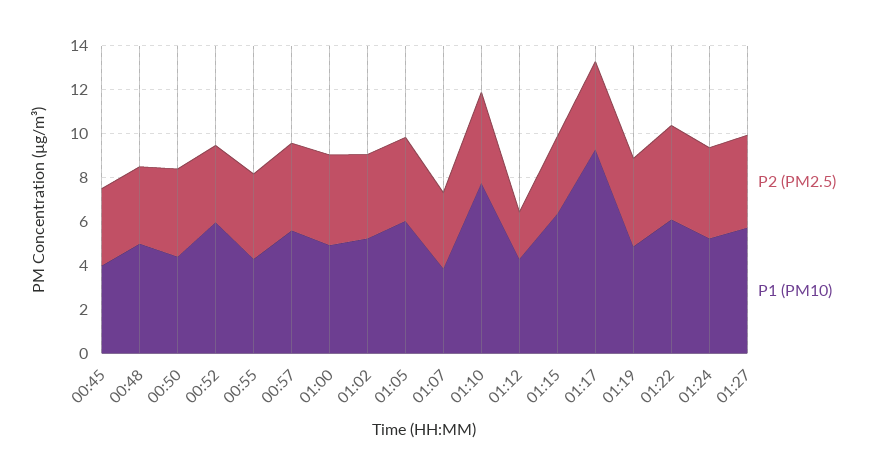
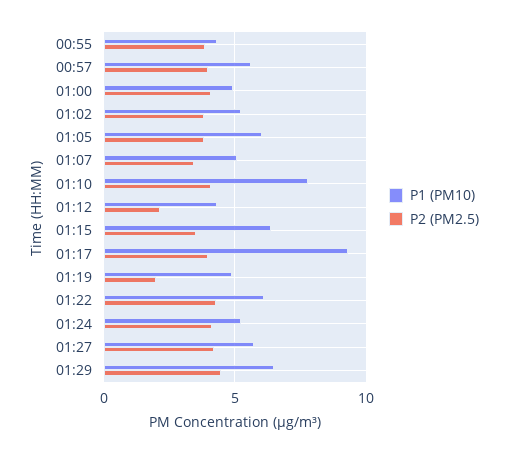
P2 (PM2.5), 00:45: 3.5 -> none
P1 (PM10), 00:45: 4 -> none
P2 (PM2.5), 00:48: 3.5 -> none
P1 (PM10), 00:48: 5 -> none
P2 (PM2.5), 00:50: 4 -> none
P1 (PM10), 00:50: 4.5 -> none
P2 (PM2.5), 00:52: 3.5 -> none
P1 (PM10), 00:52: 6 -> none
P1 (PM10), 01:07: 4 -> 5
P2 (PM2.5), 01:19: 4 -> 2
P1 (PM10), 01:29: none -> 6.5
P2 (PM2.5), 01:29: none -> 4.5

